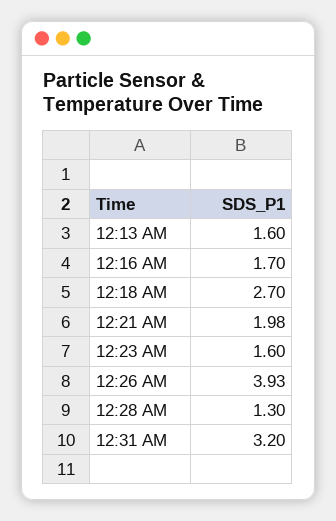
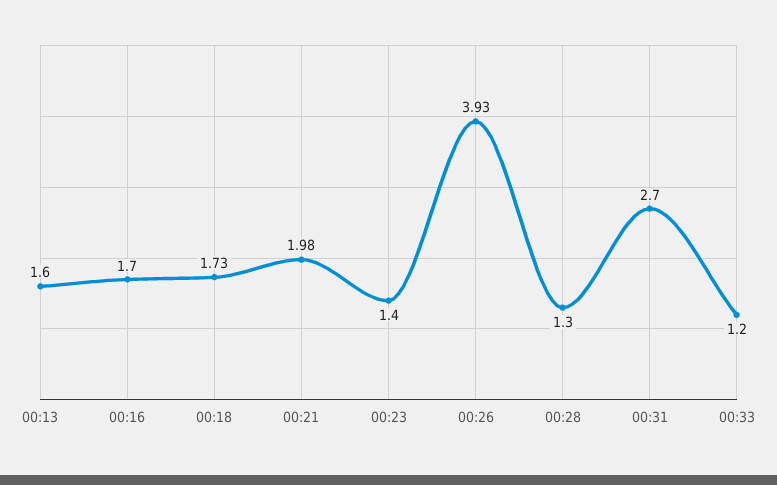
12:18 AM: 2.7 -> 1.73
12:23 AM: 1.6 -> 1.4
12:31 AM: 3.2 -> 2.7
00:33: none -> 1.2

